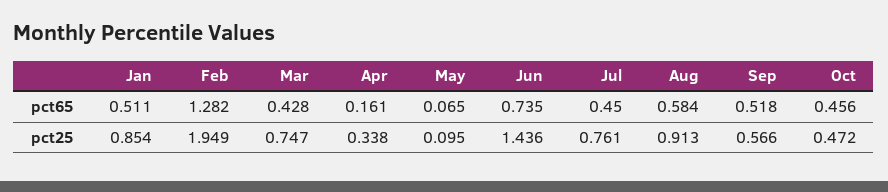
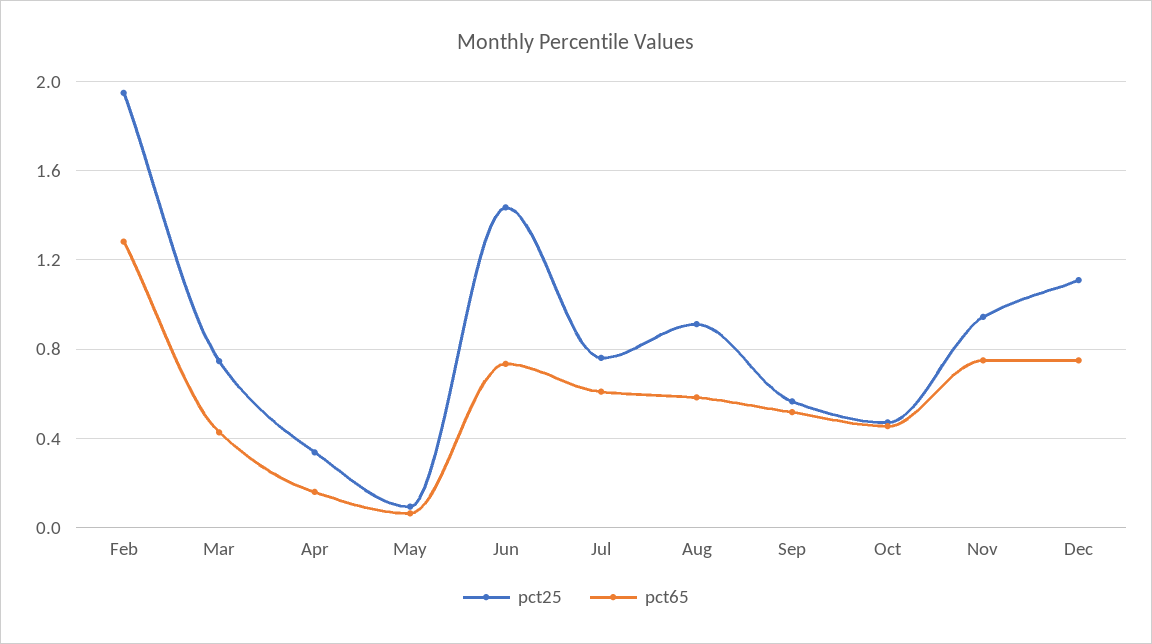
pct65, Jan: 0.511 -> none
pct65, Jul: 0.45 -> 0.6
pct25, Jan: 0.854 -> none
pct25, Nov: none -> 0.95
pct65, Nov: none -> 0.75
pct25, Dec: none -> 1.1
pct65, Dec: none -> 0.75

